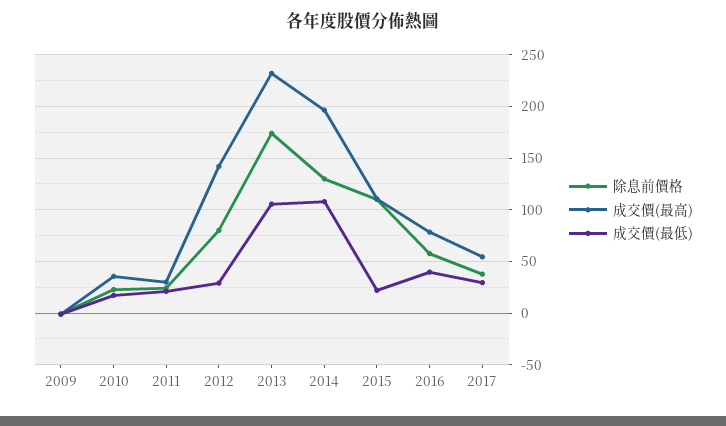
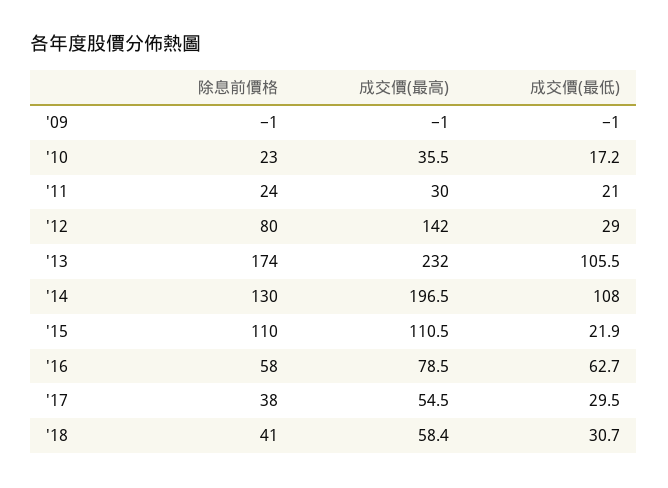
成交價(最低), 2016: 40 -> 62.7
除息前價格, '18: none -> 41
成交價(最高), '18: none -> 58.4
成交價(最低), '18: none -> 30.7

